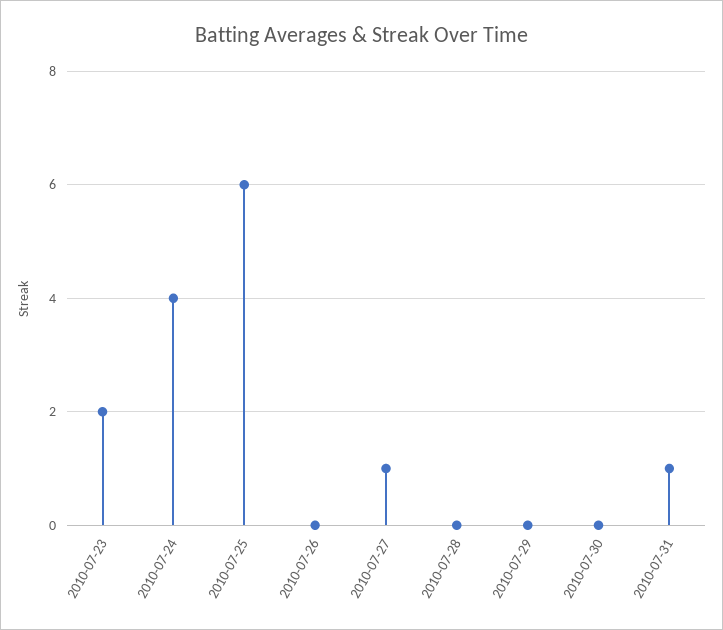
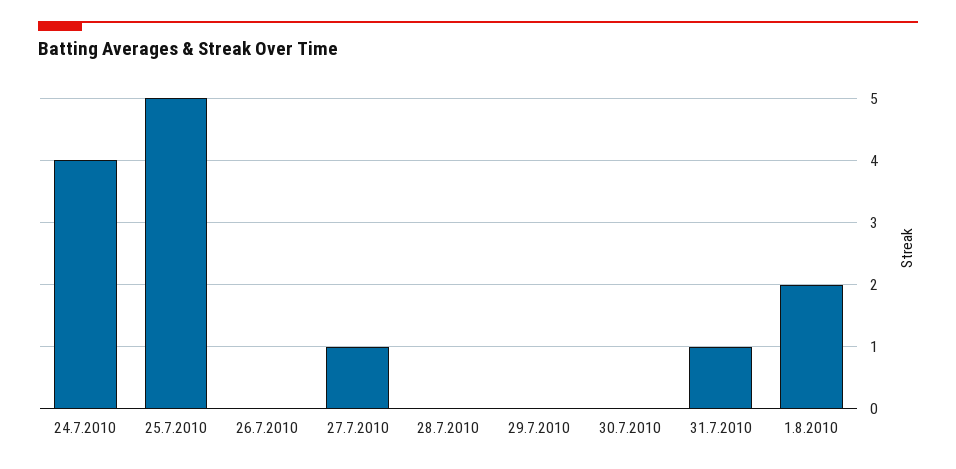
2010-07-23: 2 -> none
2010-07-25: 6 -> 5
1.8.2010: none -> 2

